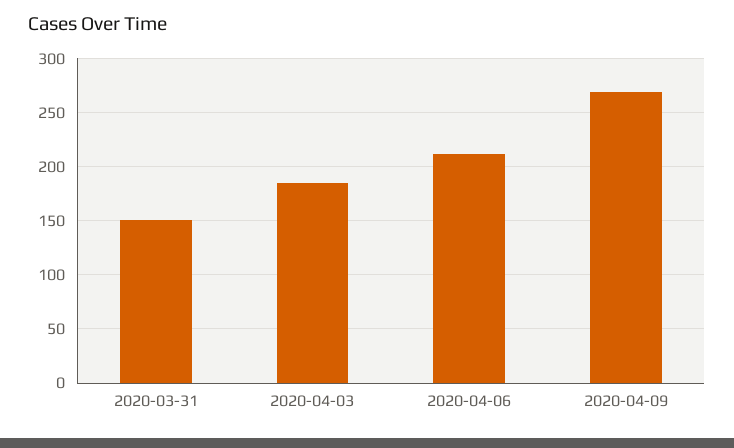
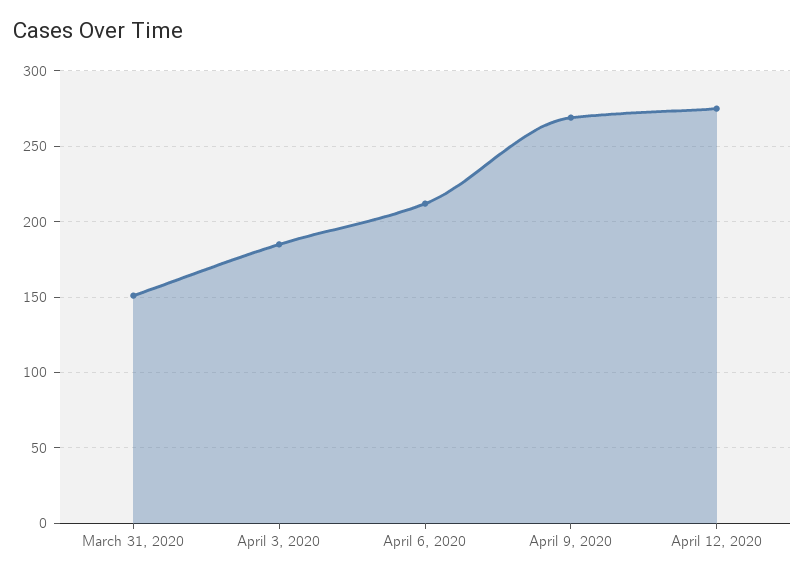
April 12, 2020: none -> 275

